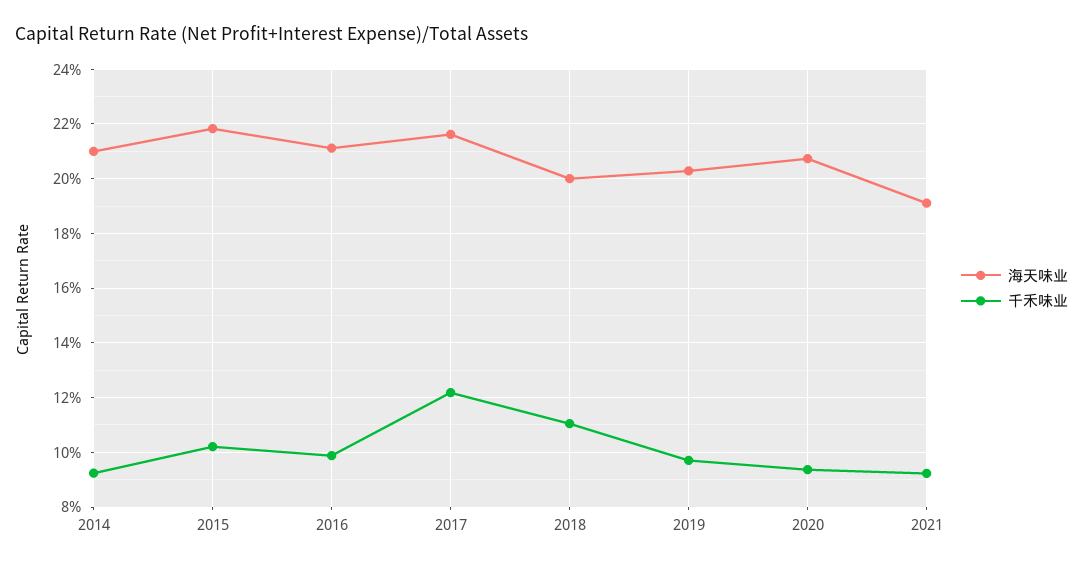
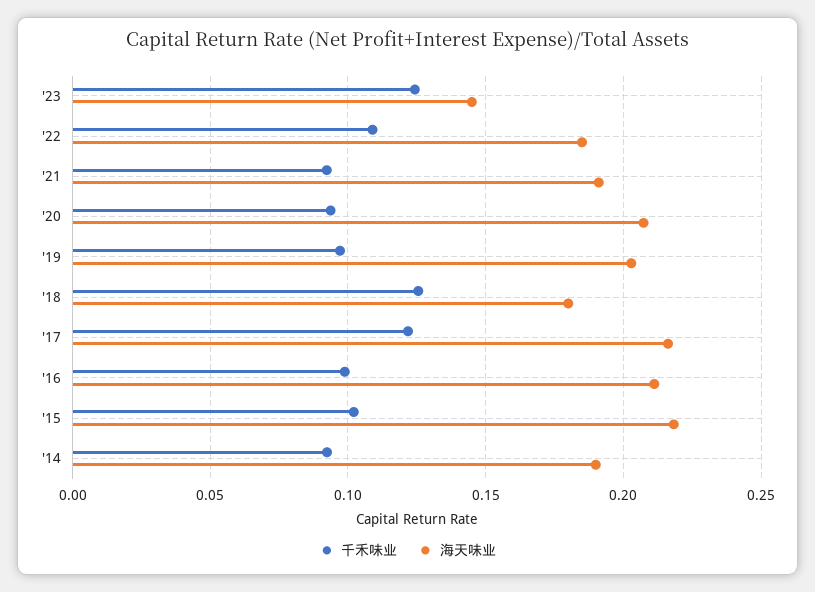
海天味业, 2014: 0.21 -> 0.19
海天味业, 2018: 0.2 -> 0.18
千禾味业, 2018: 0.11 -> 0.125
千禾味业, '23: none -> 0.125
海天味业, '23: none -> 0.145
千禾味业, '22: none -> 0.11
海天味业, '22: none -> 0.185

